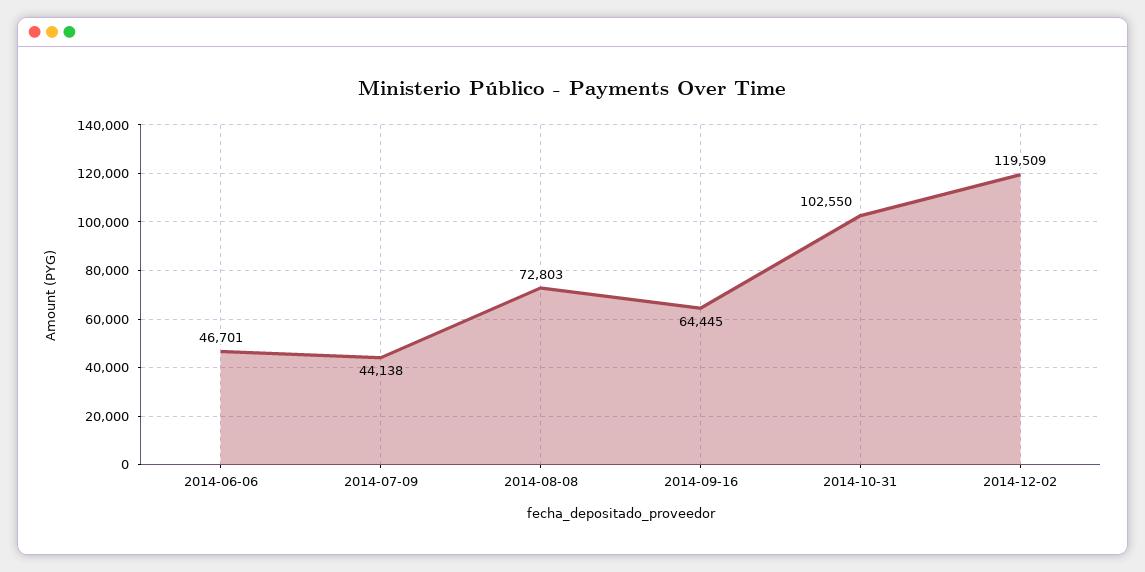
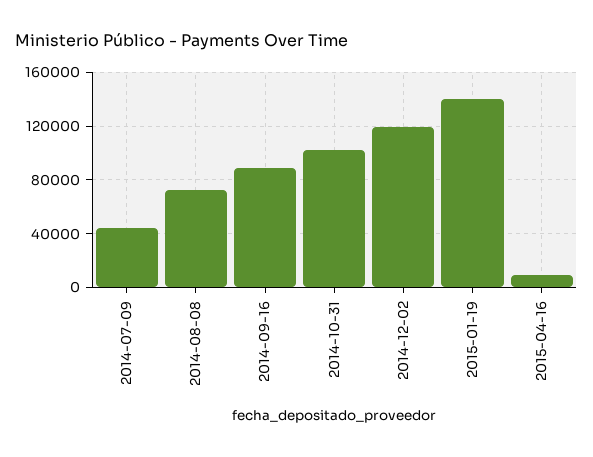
2014-06-06: 46701 -> none
2014-09-16: 64445 -> 90000
2015-01-19: none -> 140000
2015-04-16: none -> 10000

